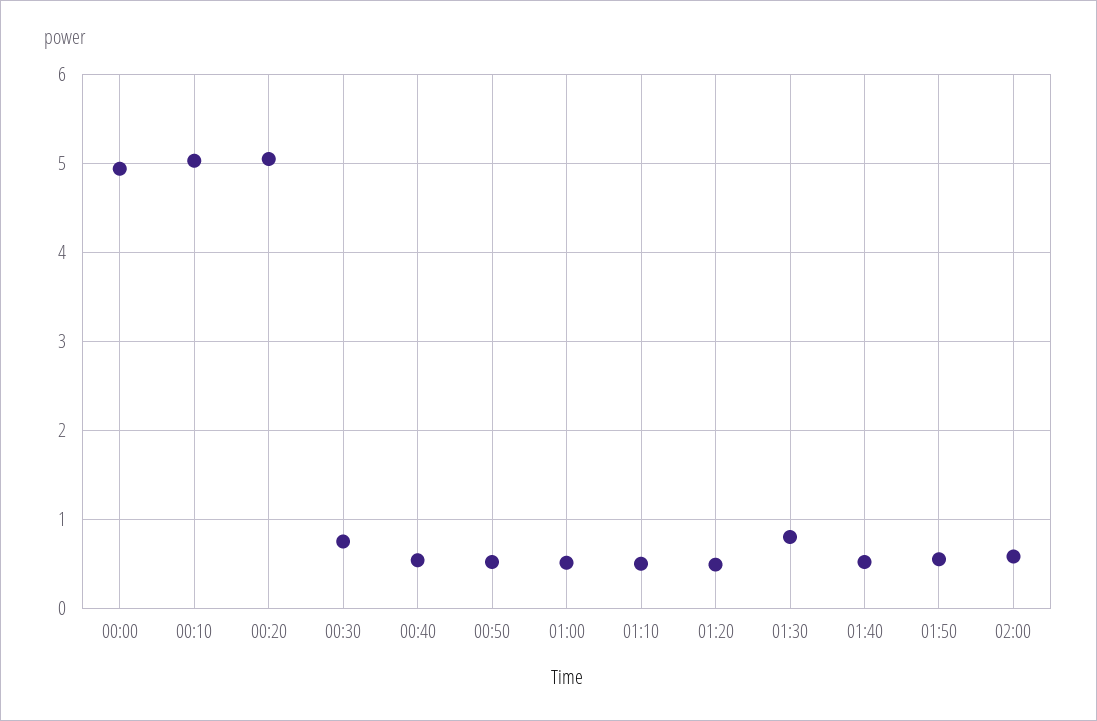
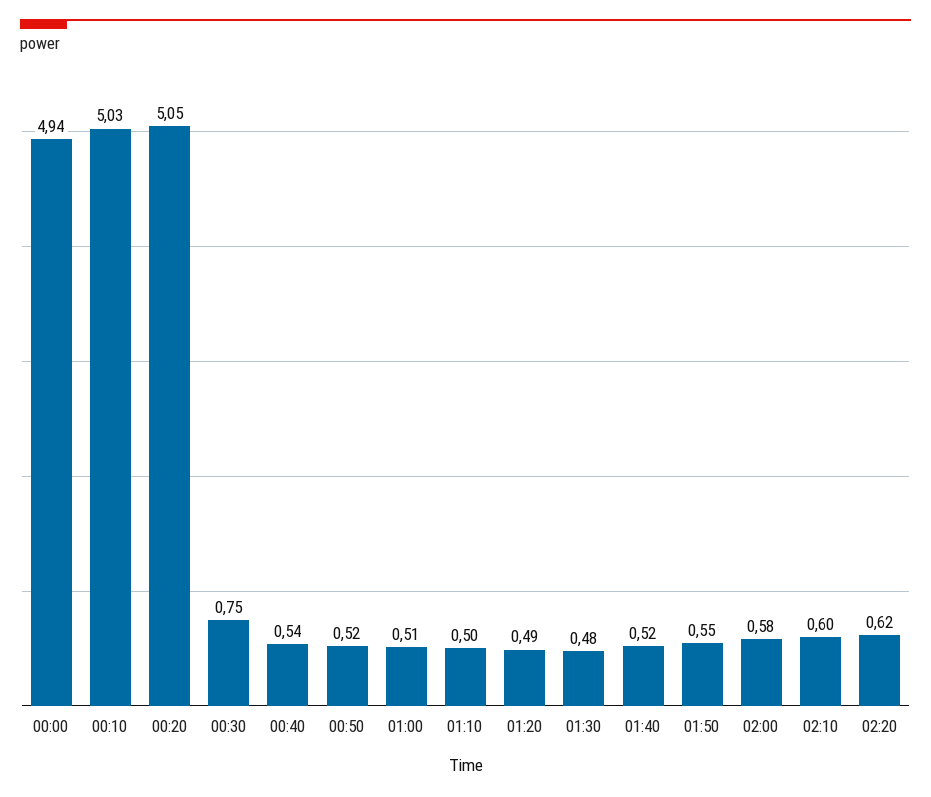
01:30: 0.8 -> 0.48
02:10: none -> 0.6
02:20: none -> 0.62

